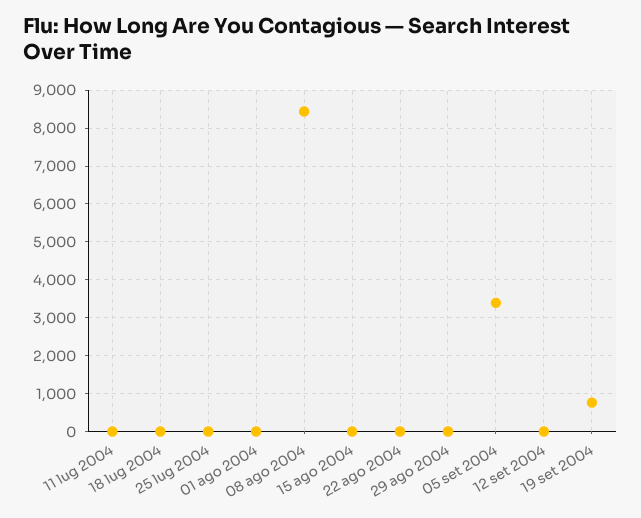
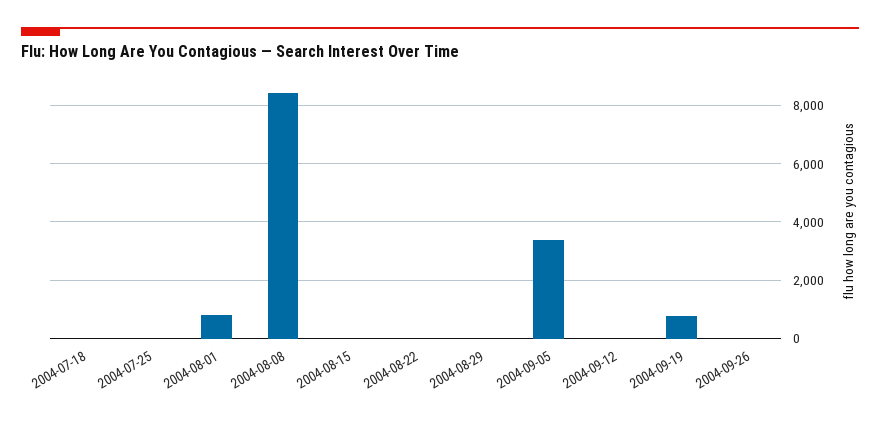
11 lug 2004: 0 -> none
01 ago 2004: 0 -> 750
2004-09-26: none -> 0

